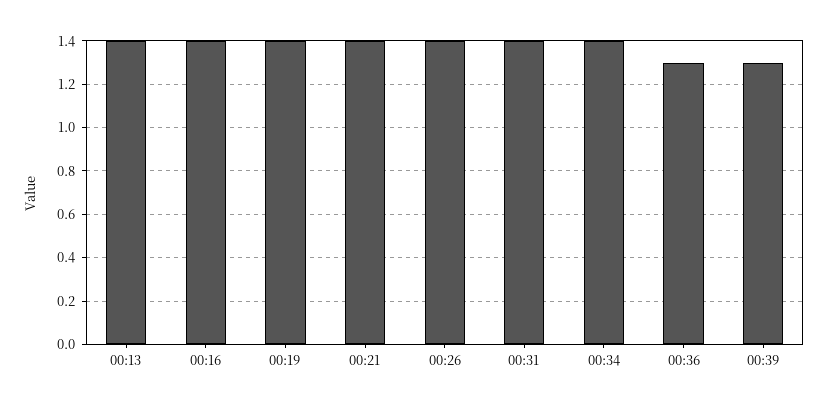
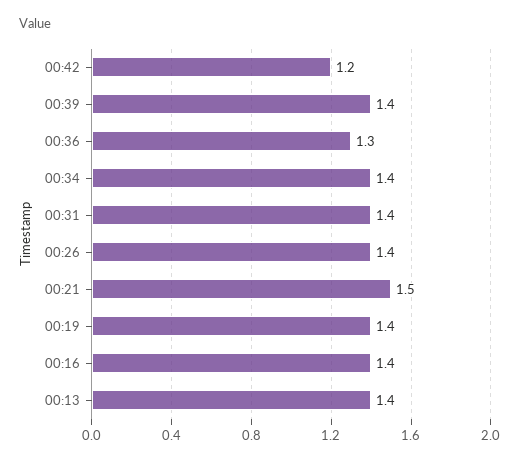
00:21: 1.4 -> 1.5
00:39: 1.3 -> 1.4
00:42: none -> 1.2

